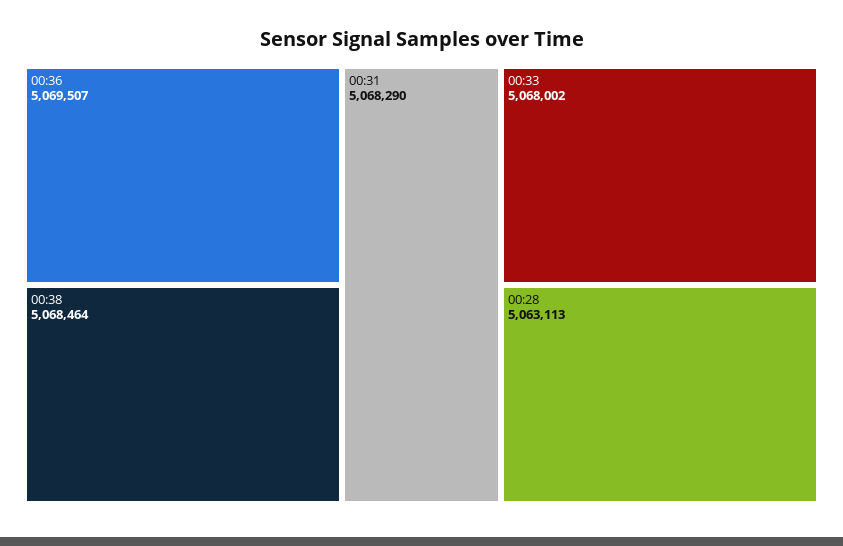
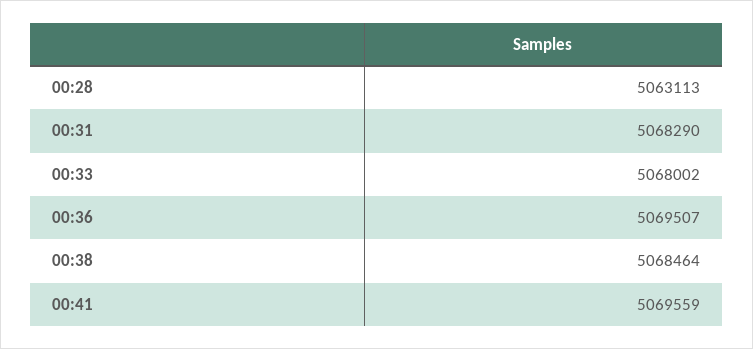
00:41: none -> 5069559

